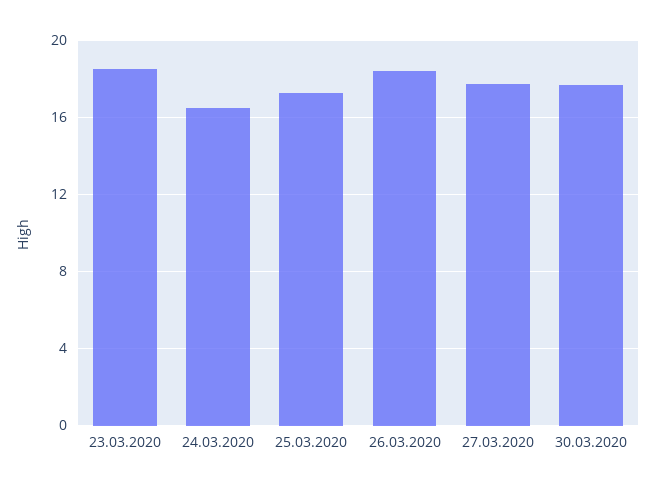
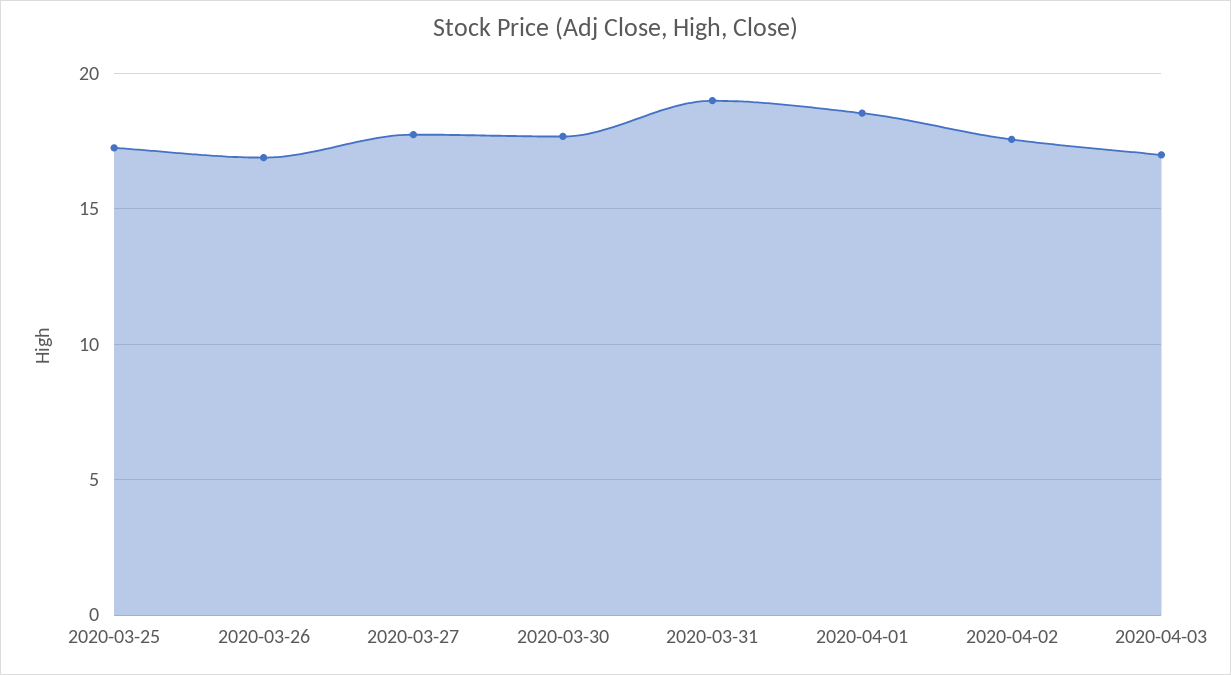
23.03.2020: 18.5 -> none
24.03.2020: 16.5 -> none
26.03.2020: 18.5 -> 17
2020-03-31: none -> 19
2020-04-01: none -> 18.5
2020-04-02: none -> 17.5
2020-04-03: none -> 17

